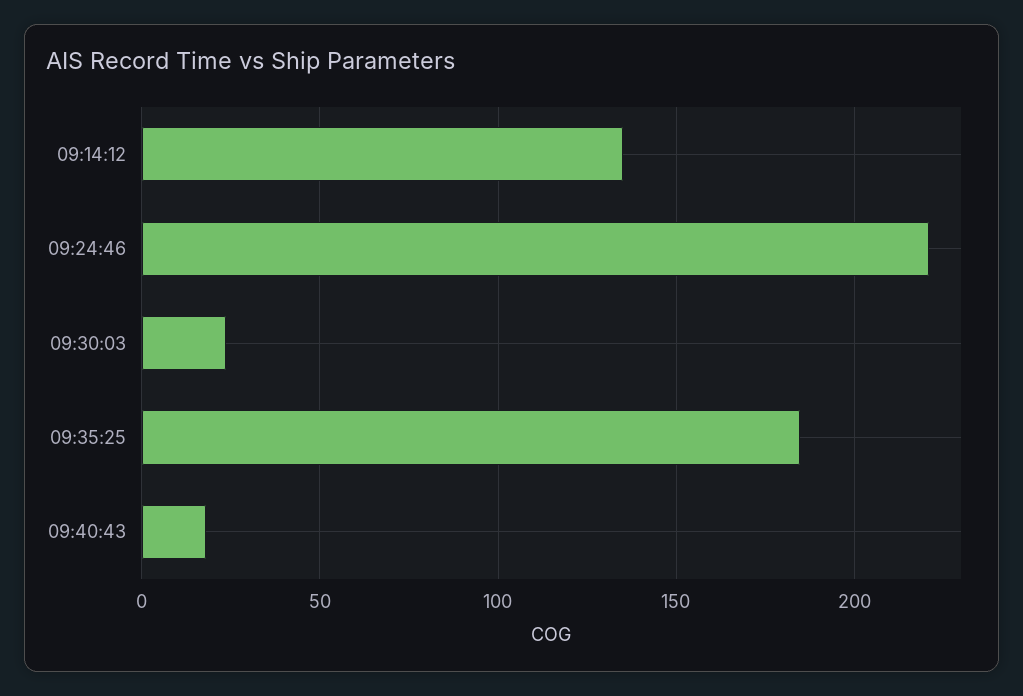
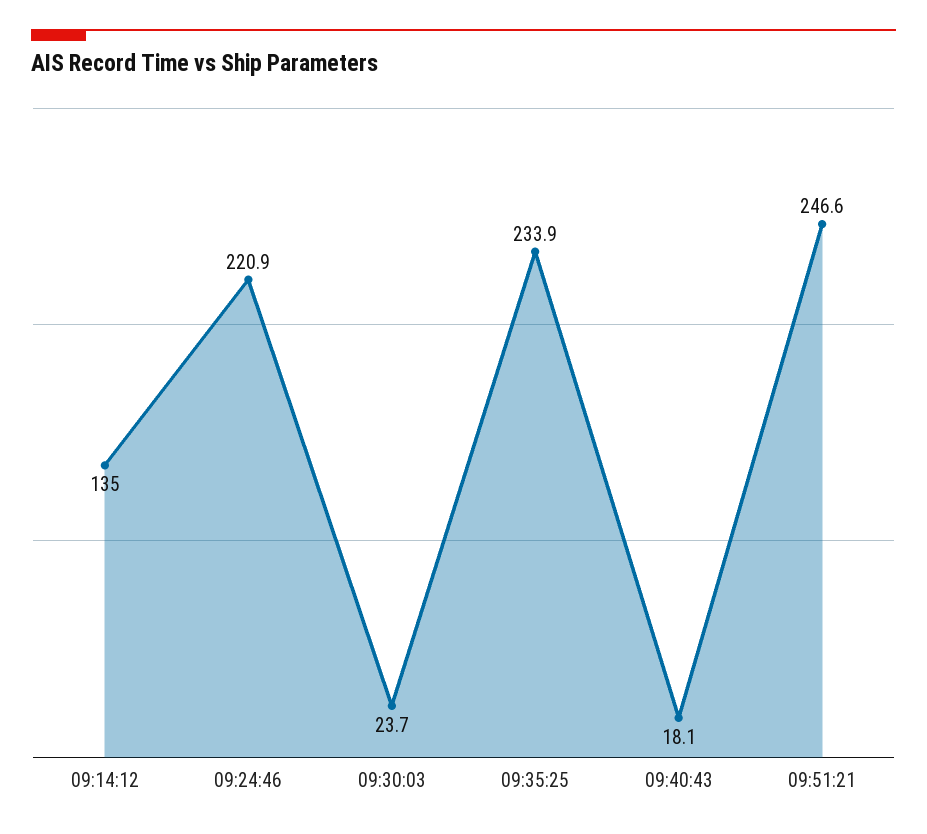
09:35:25: 185 -> 233.9
09:51:21: none -> 246.6

